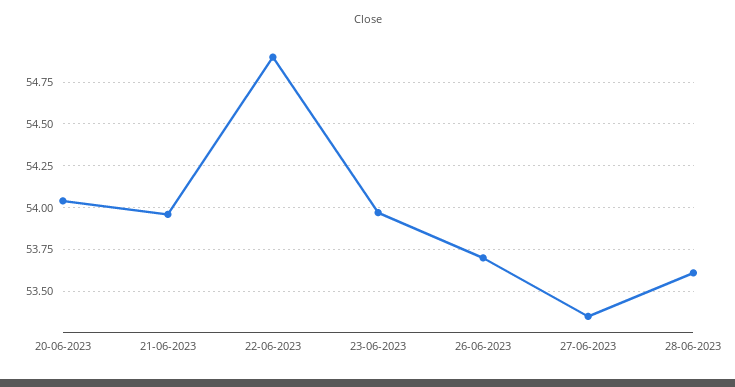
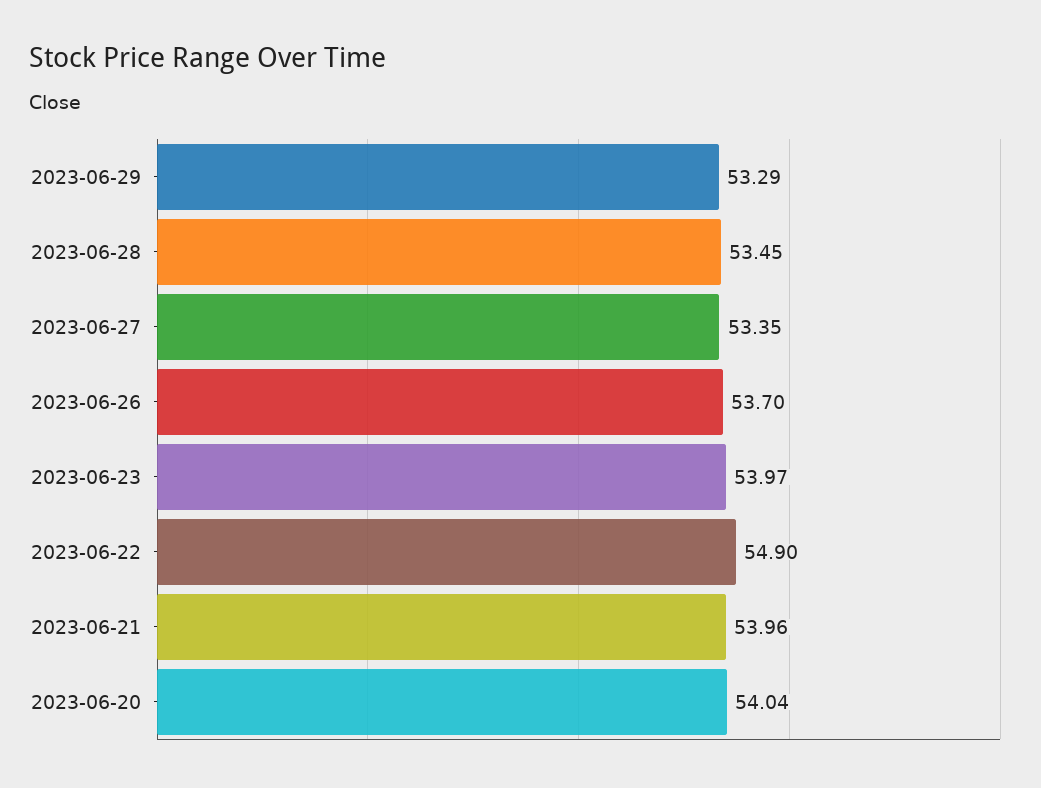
28-06-2023: 53.6 -> 53.45
2023-06-29: none -> 53.29

